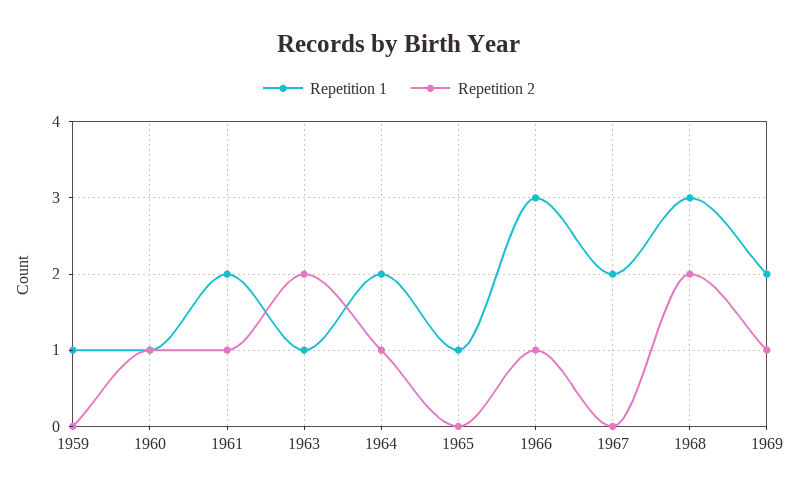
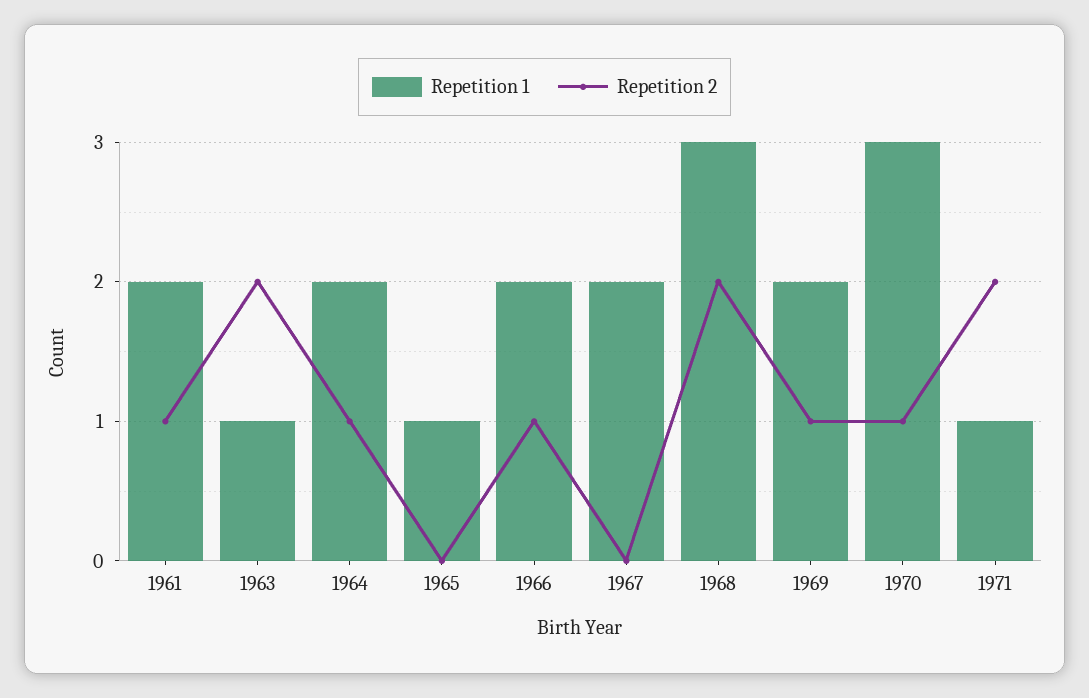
Repetition 1, 1959: 1 -> none
Repetition 2, 1959: 0 -> none
Repetition 1, 1960: 1 -> none
Repetition 2, 1960: 1 -> none
Repetition 1, 1966: 3 -> 2
Repetition 1, 1970: none -> 3
Repetition 2, 1970: none -> 1
Repetition 1, 1971: none -> 1
Repetition 2, 1971: none -> 2

